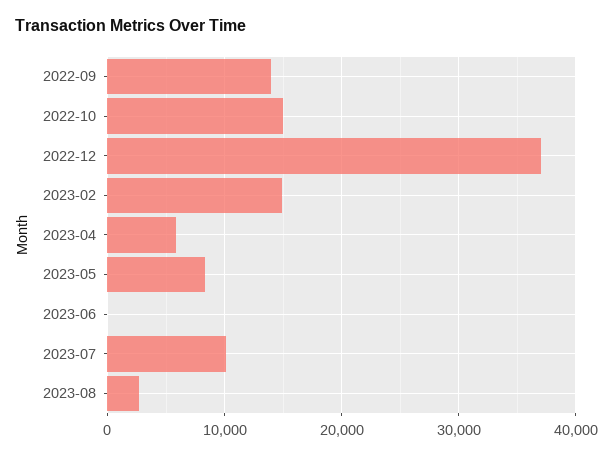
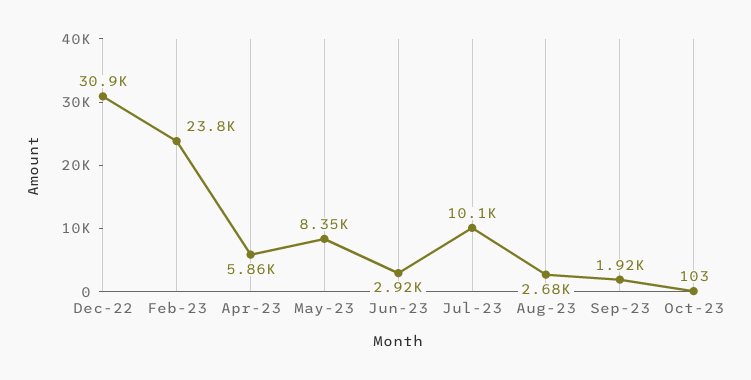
2022-09: 14000 -> none
2022-10: 15000 -> none
2022-12: 37000 -> 30900
2023-02: 15000 -> 23800
2023-06: 0 -> 2920
Sep-23: none -> 1920
Oct-23: none -> 103

